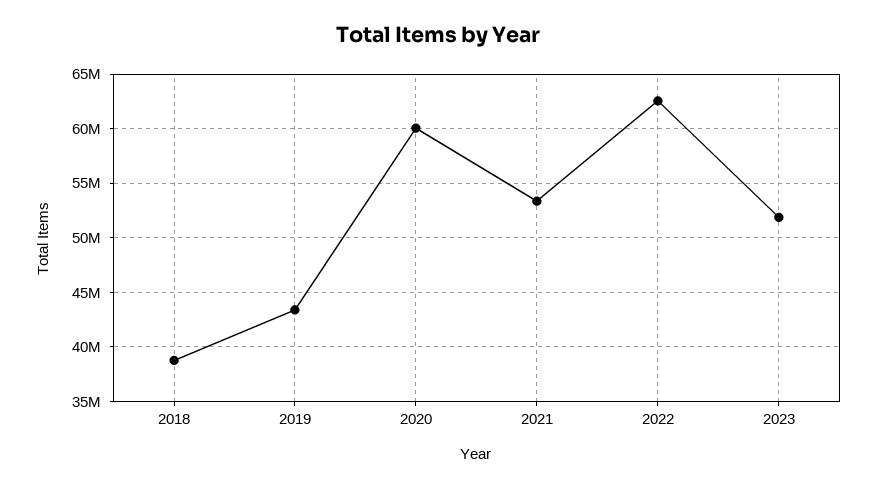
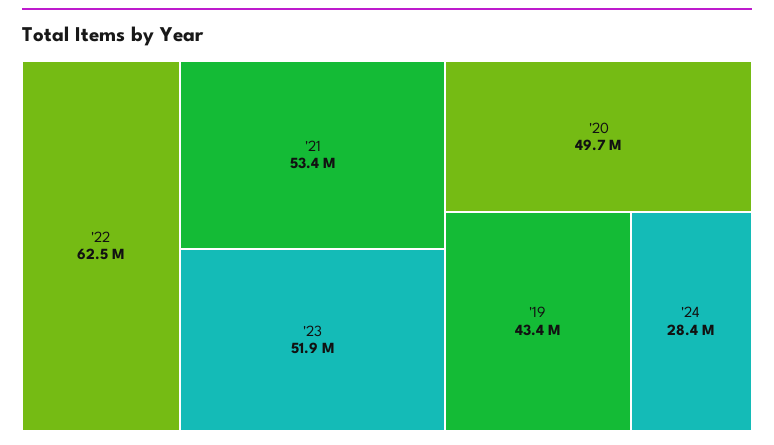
2018: 39000000 -> none
2020: 60000000 -> 49700000
'24: none -> 28400000

